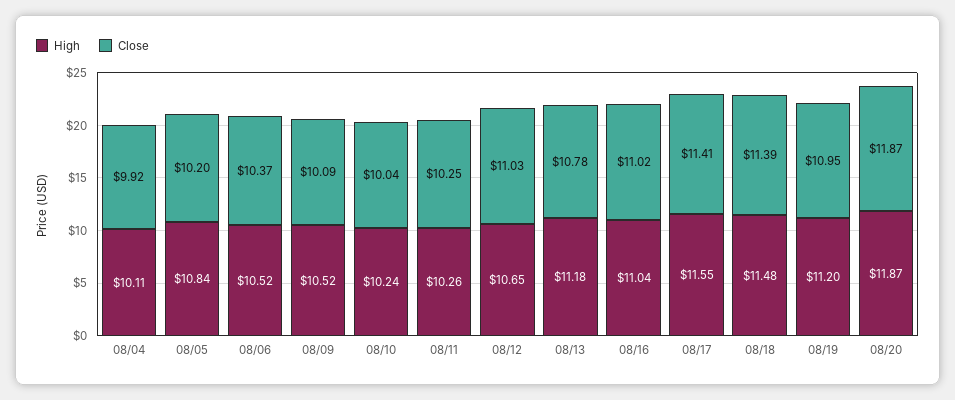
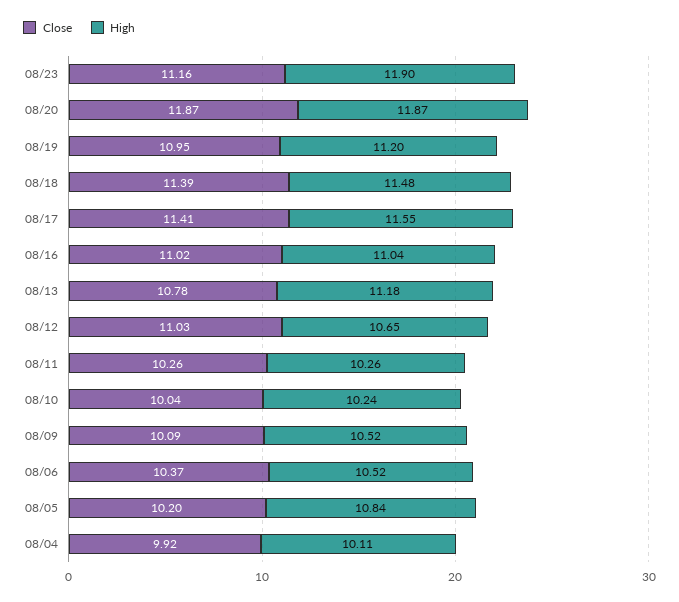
Close, 08/11: 10.25 -> 10.26
Close, 08/23: none -> 11.16
High, 08/23: none -> 11.9

